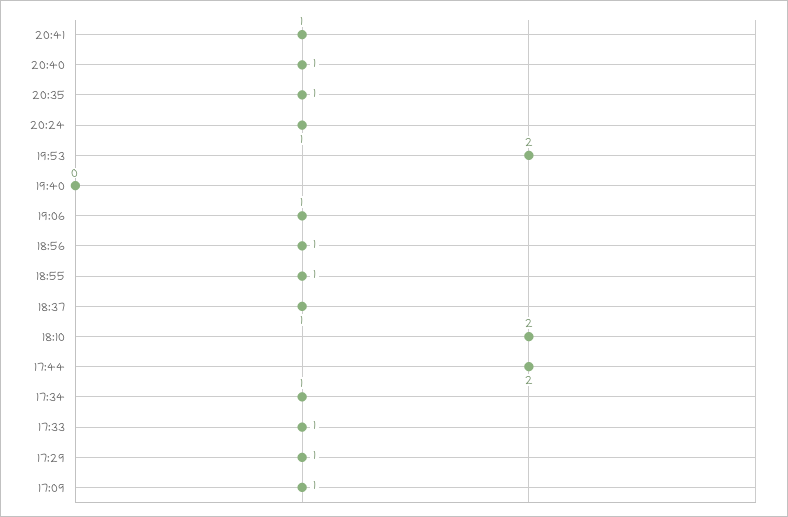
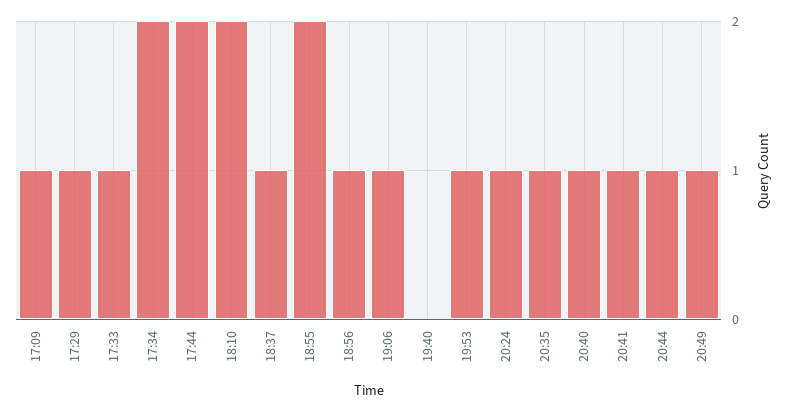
19:53: 2 -> 1
18:55: 1 -> 2
17:34: 1 -> 2
20:44: none -> 1
20:49: none -> 1

